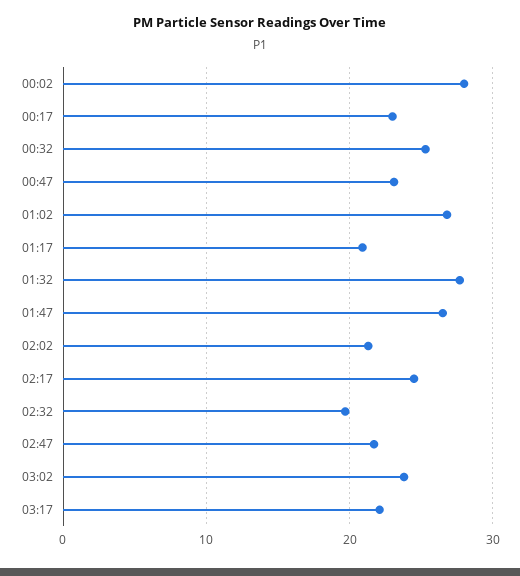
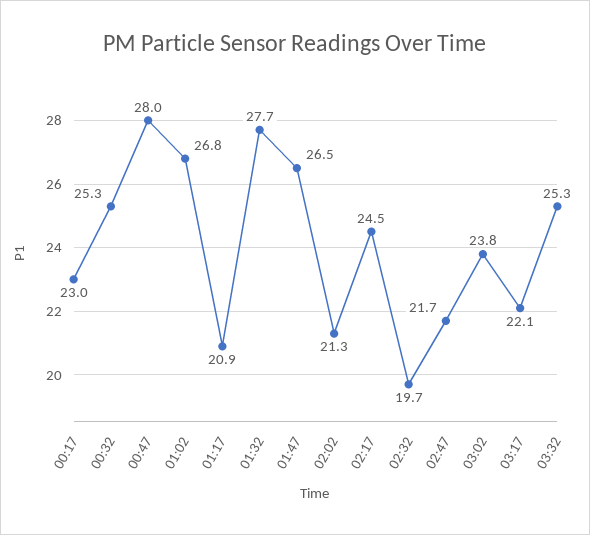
00:02: 28 -> none
00:47: 23 -> 28
03:32: none -> 25.3

